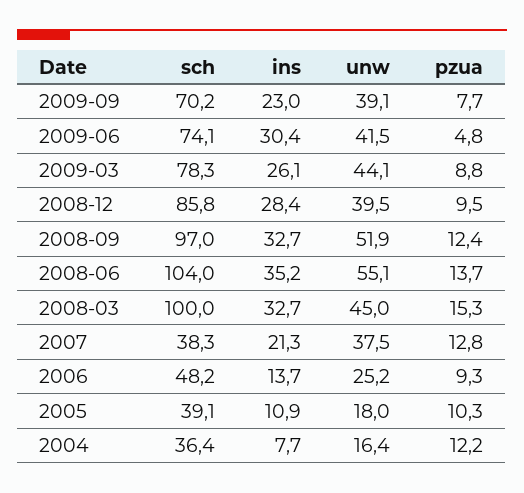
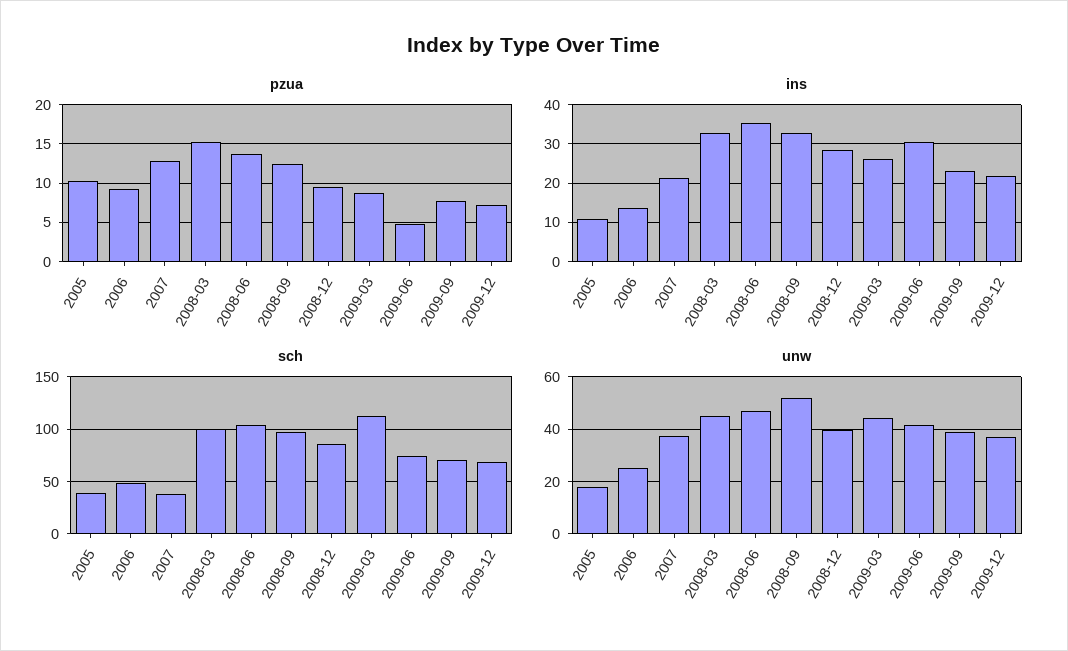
sch, 2009-03: 78.3 -> 110
unw, 2008-06: 55.1 -> 47.5
sch, 2004: 36.4 -> none
ins, 2004: 7.7 -> none
unw, 2004: 16.4 -> none
pzua, 2004: 12.2 -> none
pzua, 2009-12: none -> 7
ins, 2009-12: none -> 22
sch, 2009-12: none -> 70
unw, 2009-12: none -> 37.5

